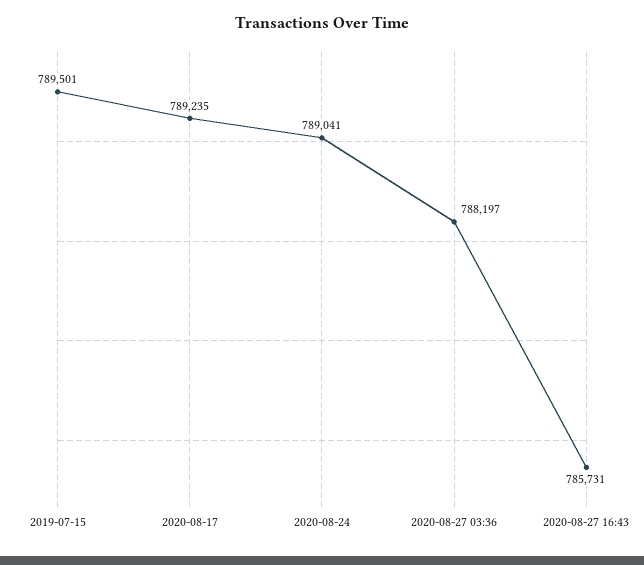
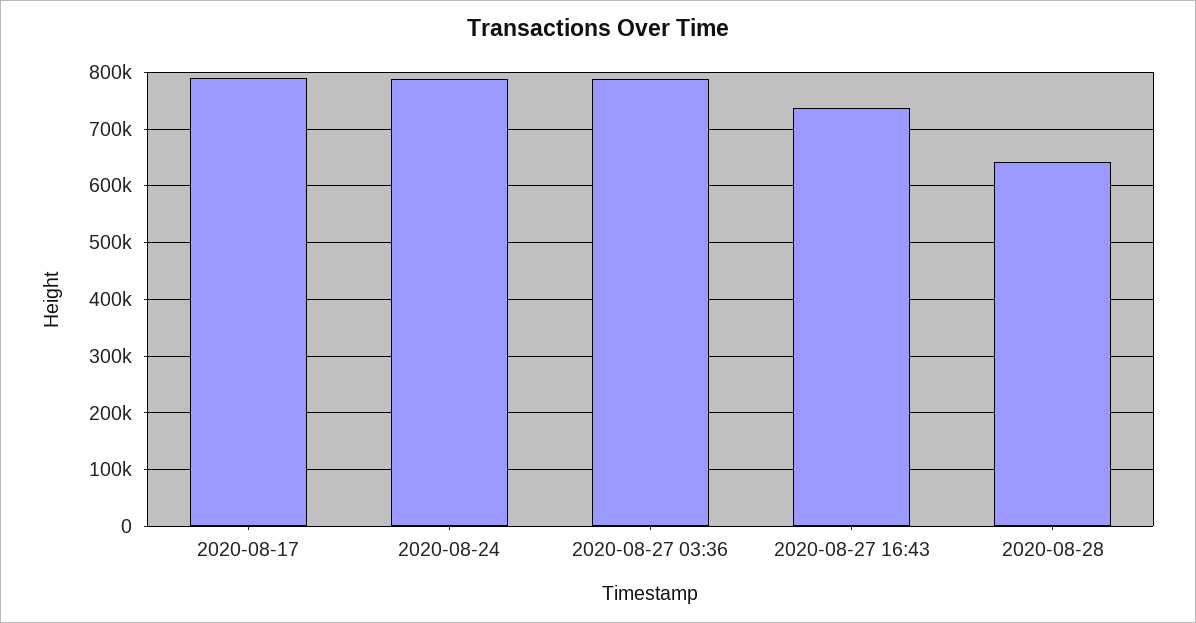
2019-07-15: 789501 -> none
2020-08-27 16:43: 785731 -> 740000
2020-08-28: none -> 640000

